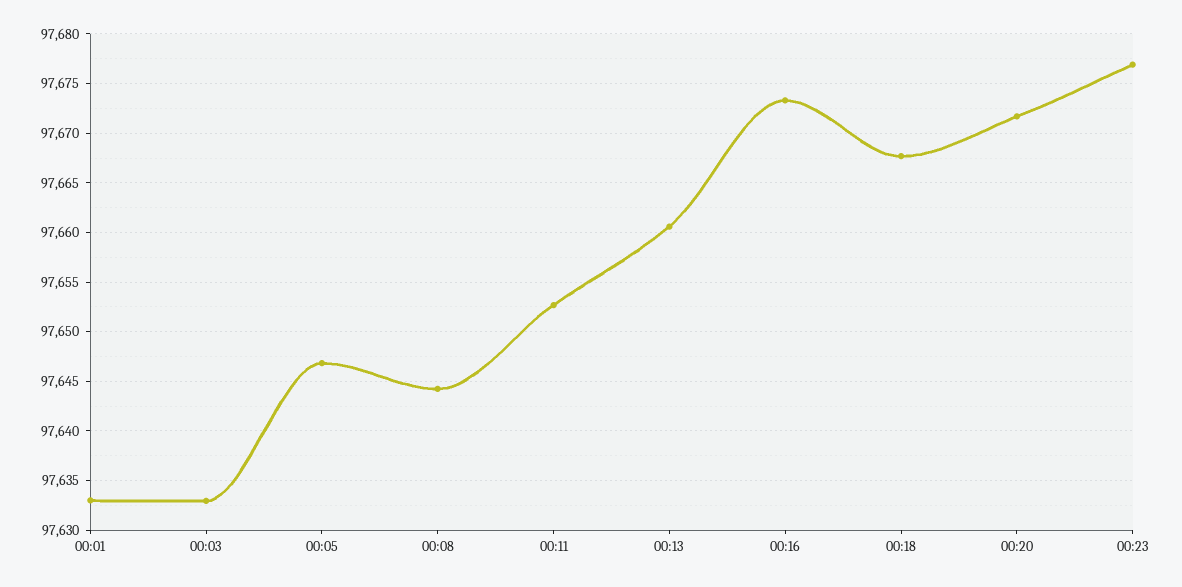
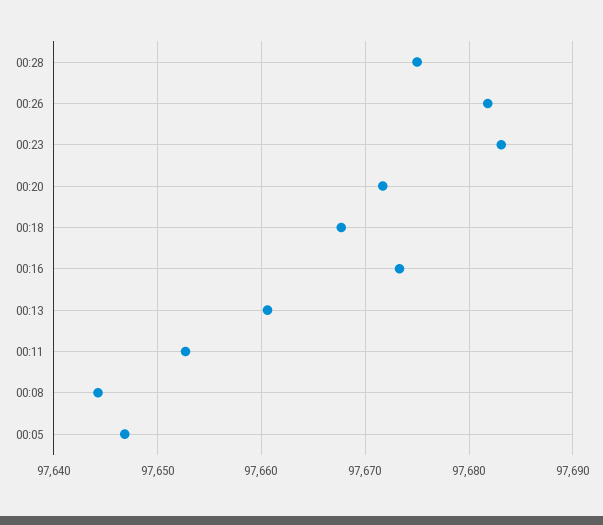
00:01: 97633 -> none
00:03: 97633 -> none
00:23: 97677 -> 97683
00:28: none -> 97675
00:26: none -> 97682

